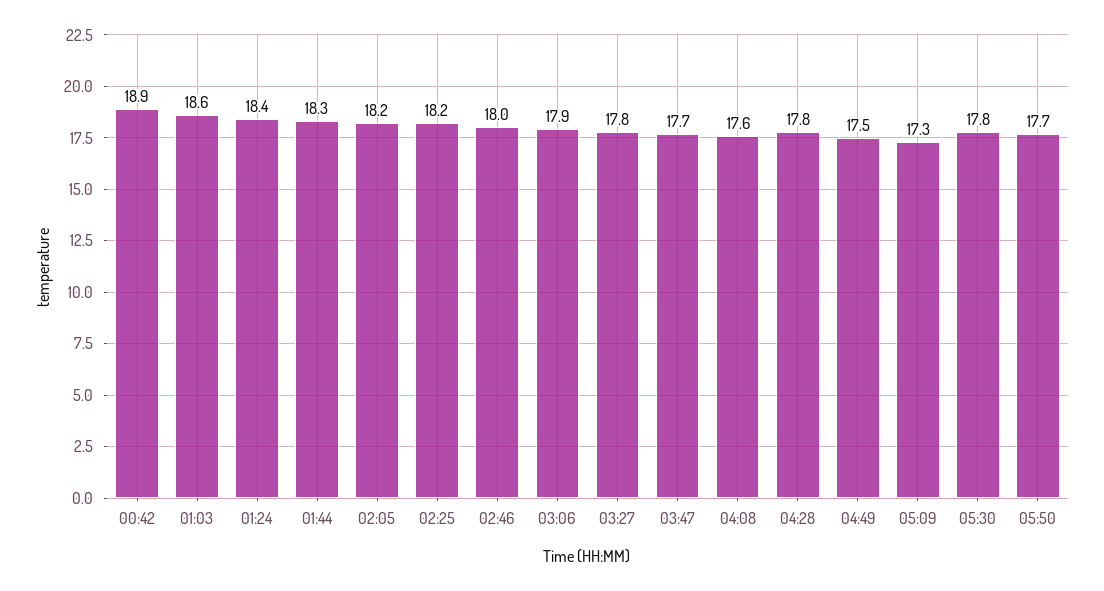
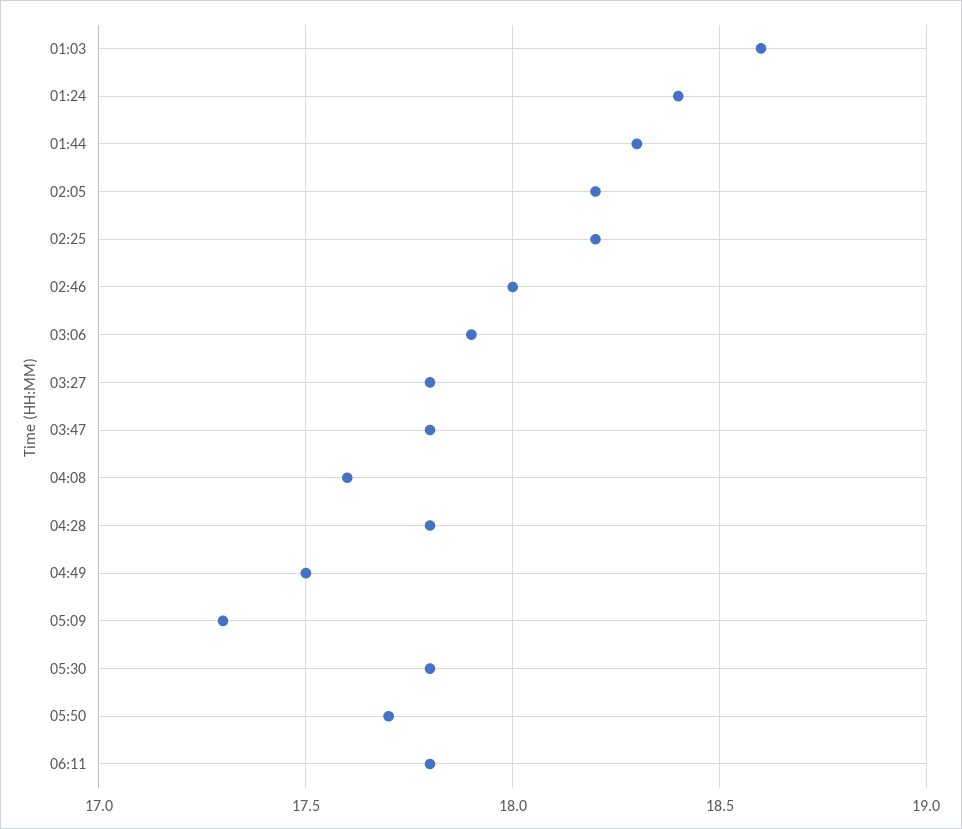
00:42: 18.9 -> none
03:47: 17.7 -> 17.8
06:11: none -> 17.8

